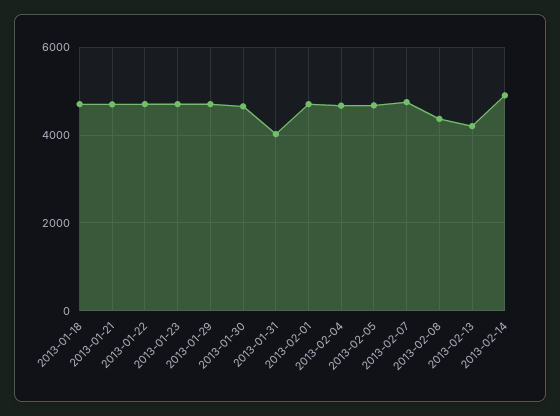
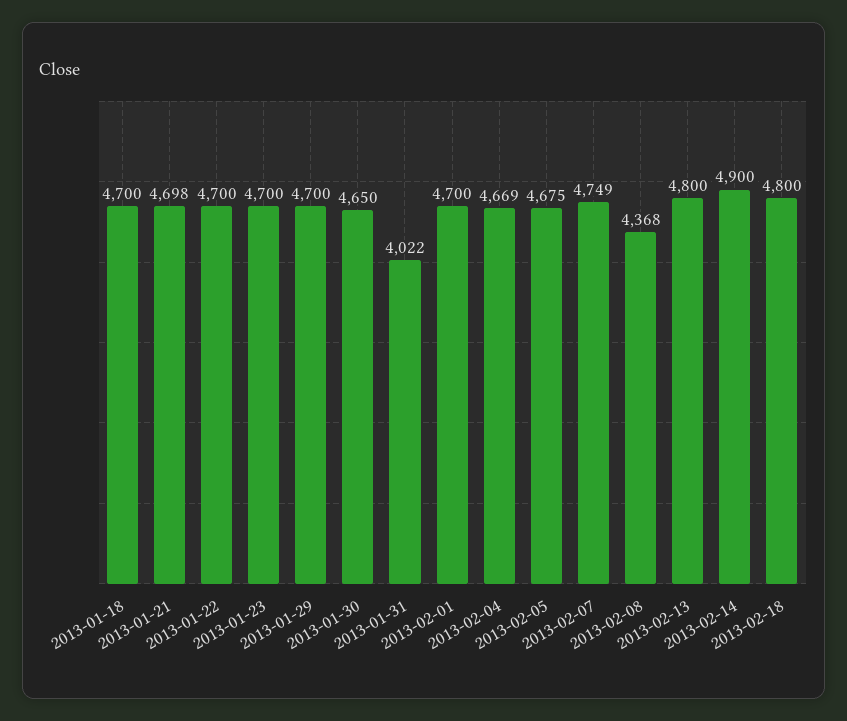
2013-02-13: 4200 -> 4800
2013-02-18: none -> 4800

